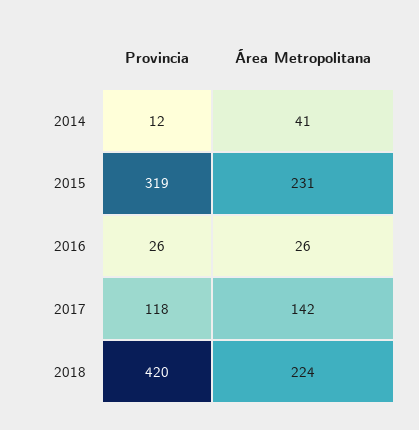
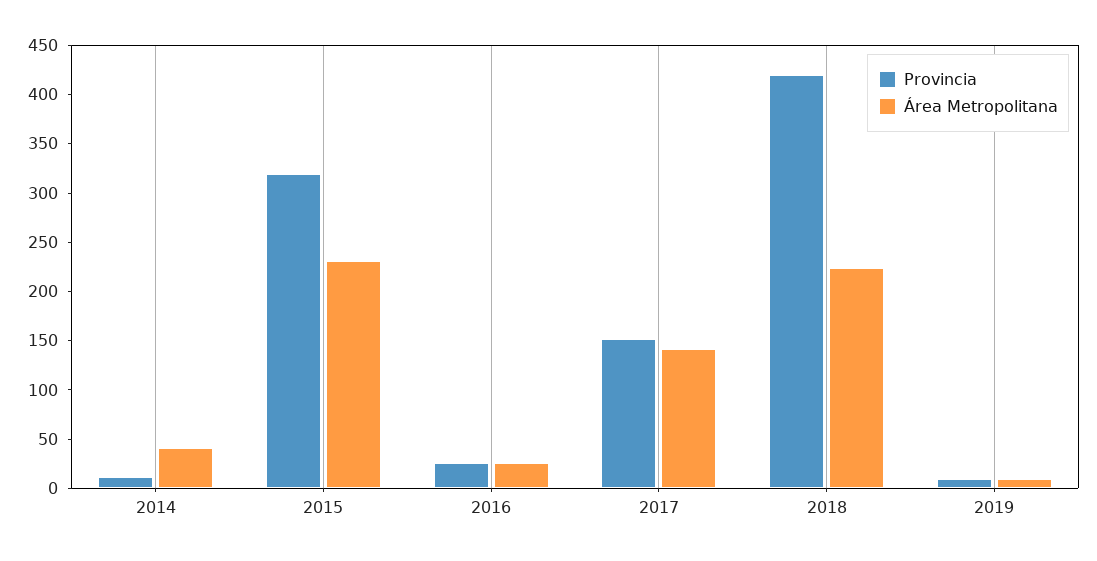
Provincia, 2017: 118 -> 150
Provincia, 2019: none -> 10
Área Metropolitana, 2019: none -> 10

